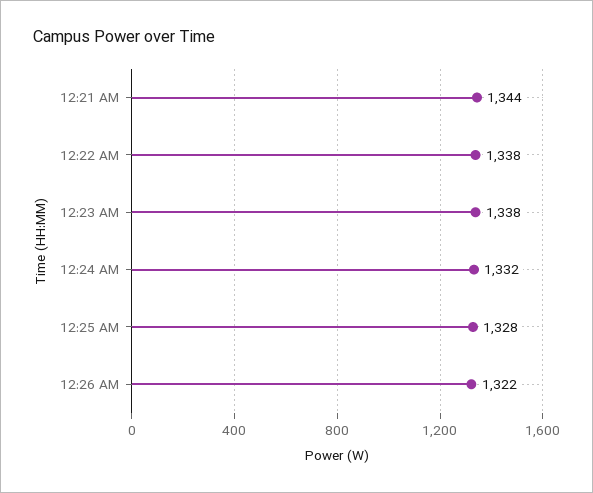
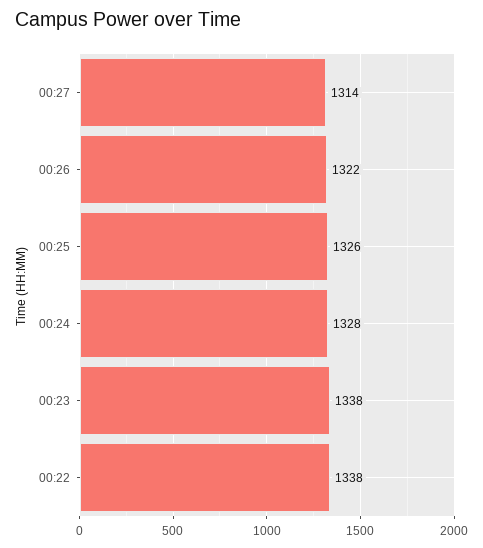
12:21 AM: 1344 -> none
12:24 AM: 1332 -> 1328
12:25 AM: 1328 -> 1326
00:27: none -> 1314

